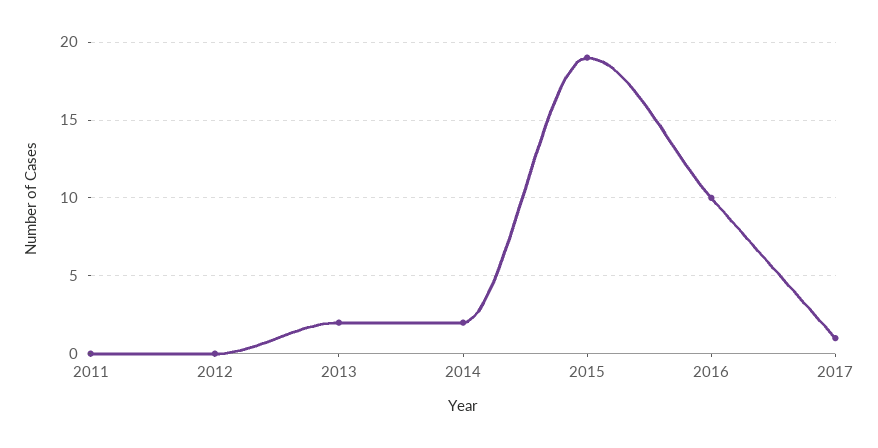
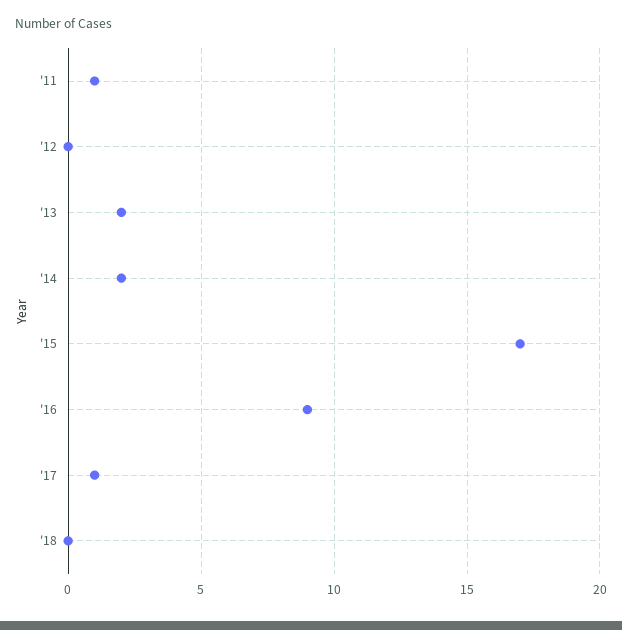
2011: 0 -> 1
2015: 19 -> 17
2016: 10 -> 9
'18: none -> 0

